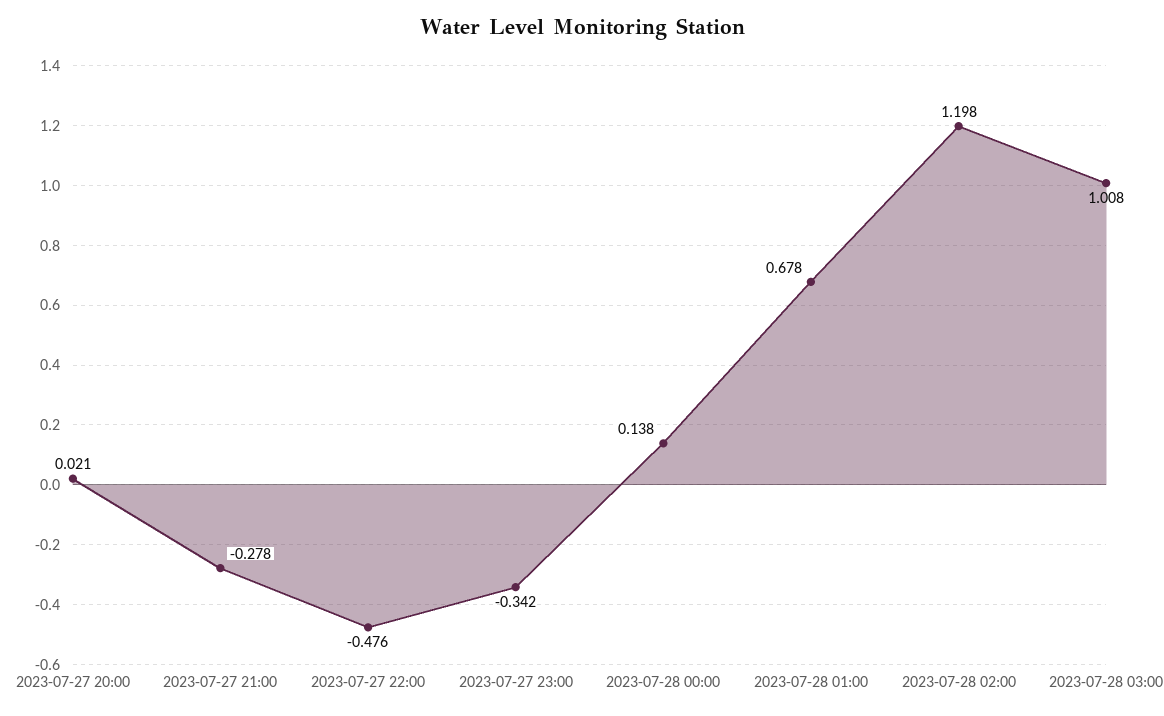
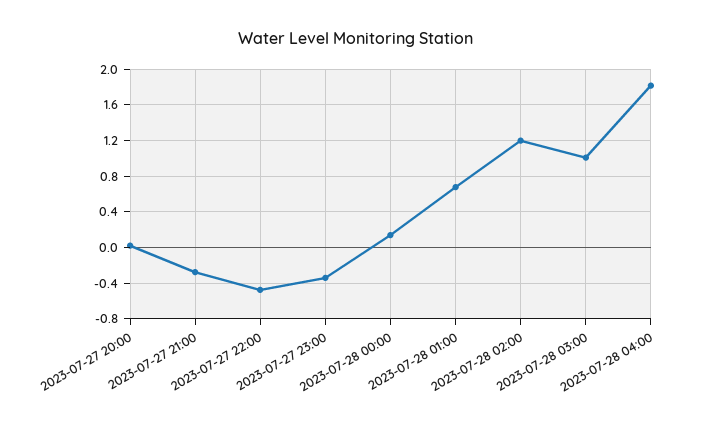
2023-07-28 04:00: none -> 1.8

